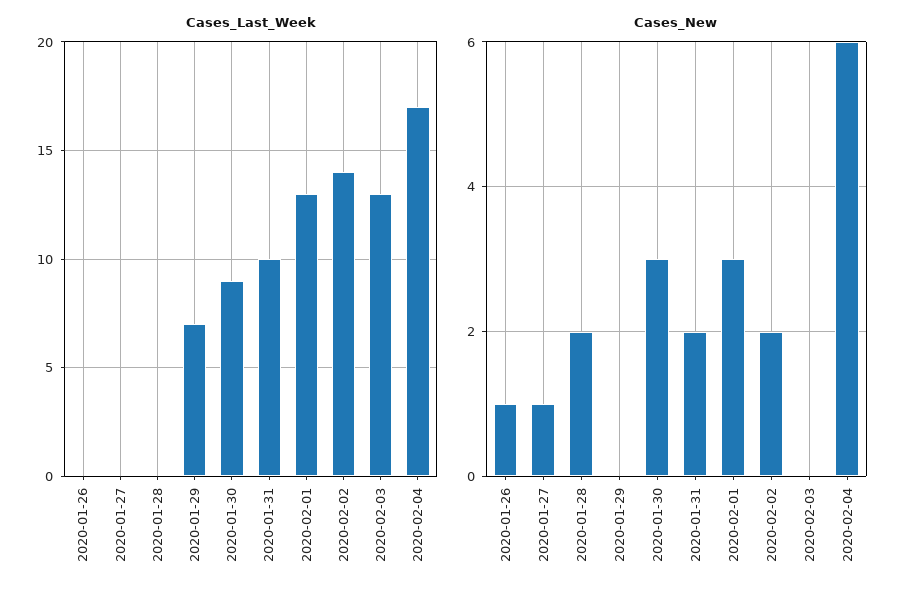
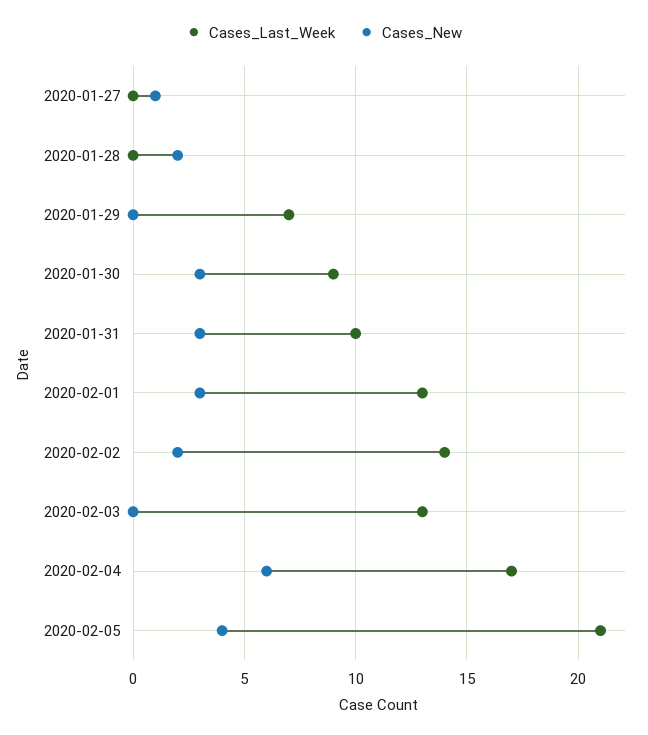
Cases_Last_Week, 2020-01-26: 0 -> none
Cases_New, 2020-01-26: 1 -> none
Cases_New, 2020-01-31: 2 -> 3
Cases_Last_Week, 2020-02-05: none -> 21
Cases_New, 2020-02-05: none -> 4

